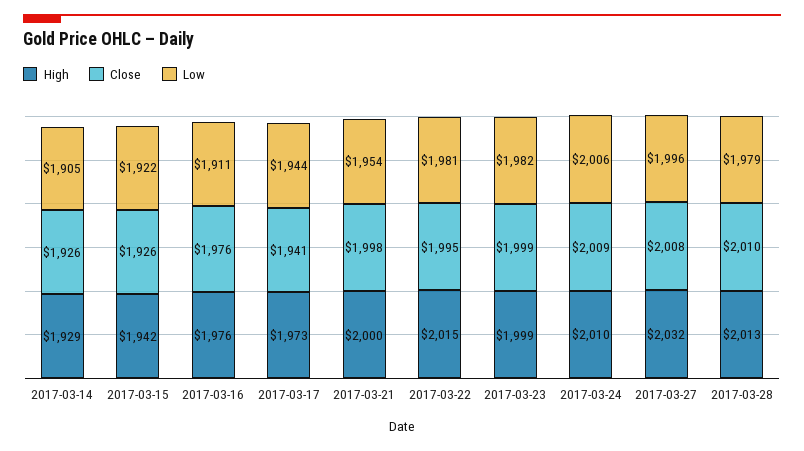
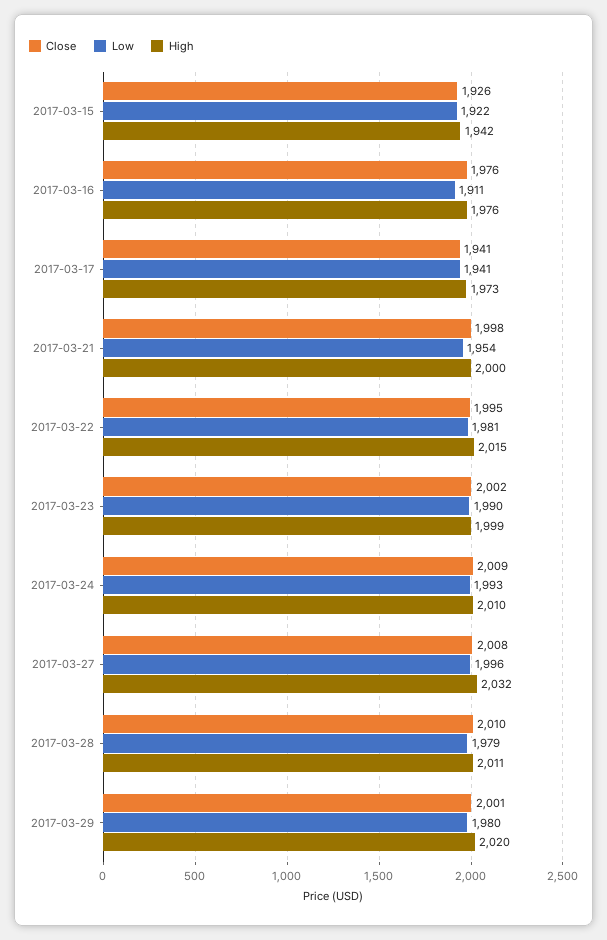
High, 2017-03-14: 1929 -> none
Close, 2017-03-14: 1926 -> none
Low, 2017-03-14: 1905 -> none
Low, 2017-03-17: 1944 -> 1941
Close, 2017-03-23: 1999 -> 2002
Low, 2017-03-23: 1982 -> 1990
Low, 2017-03-24: 2006 -> 1993
High, 2017-03-28: 2013 -> 2011
Close, 2017-03-29: none -> 2001
Low, 2017-03-29: none -> 1980
High, 2017-03-29: none -> 2020

